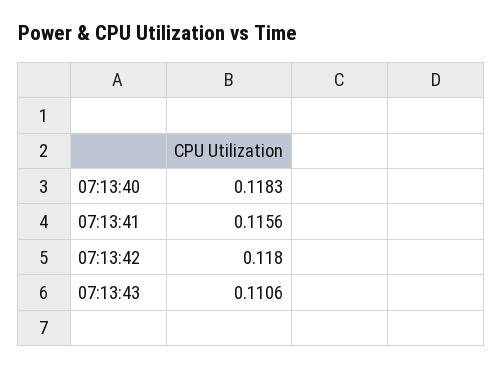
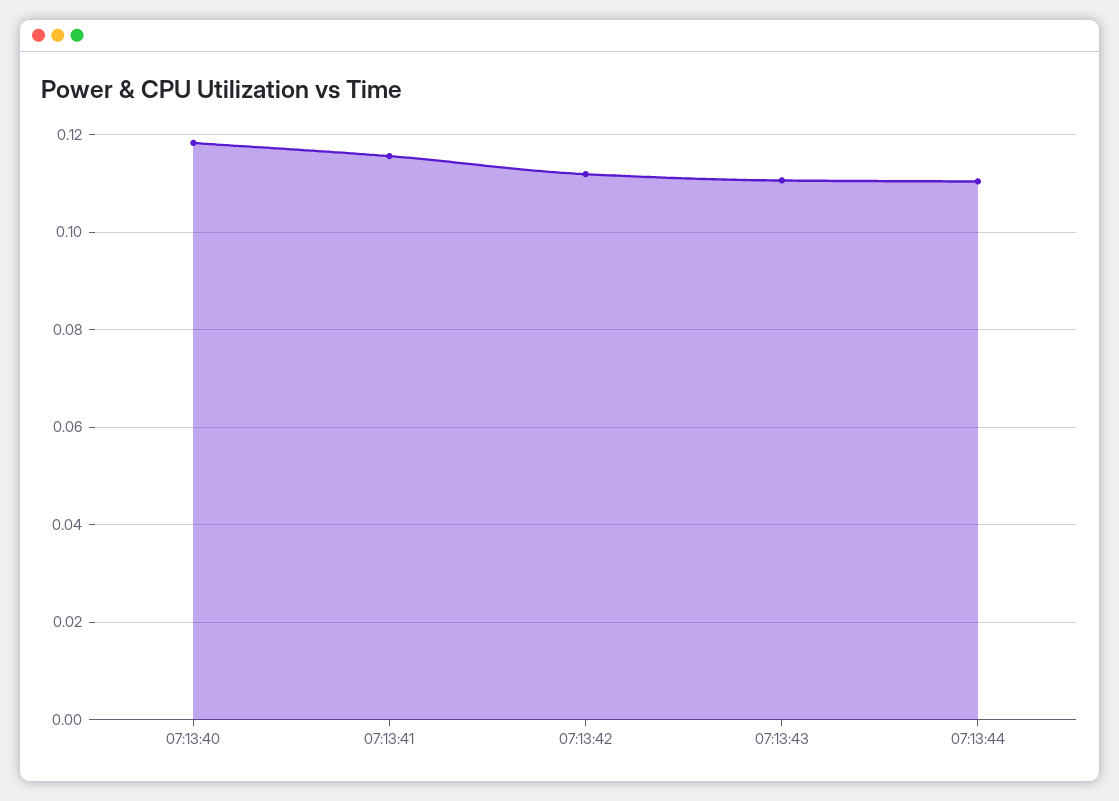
07:13:42: 0.118 -> 0.112
07:13:44: none -> 0.11

